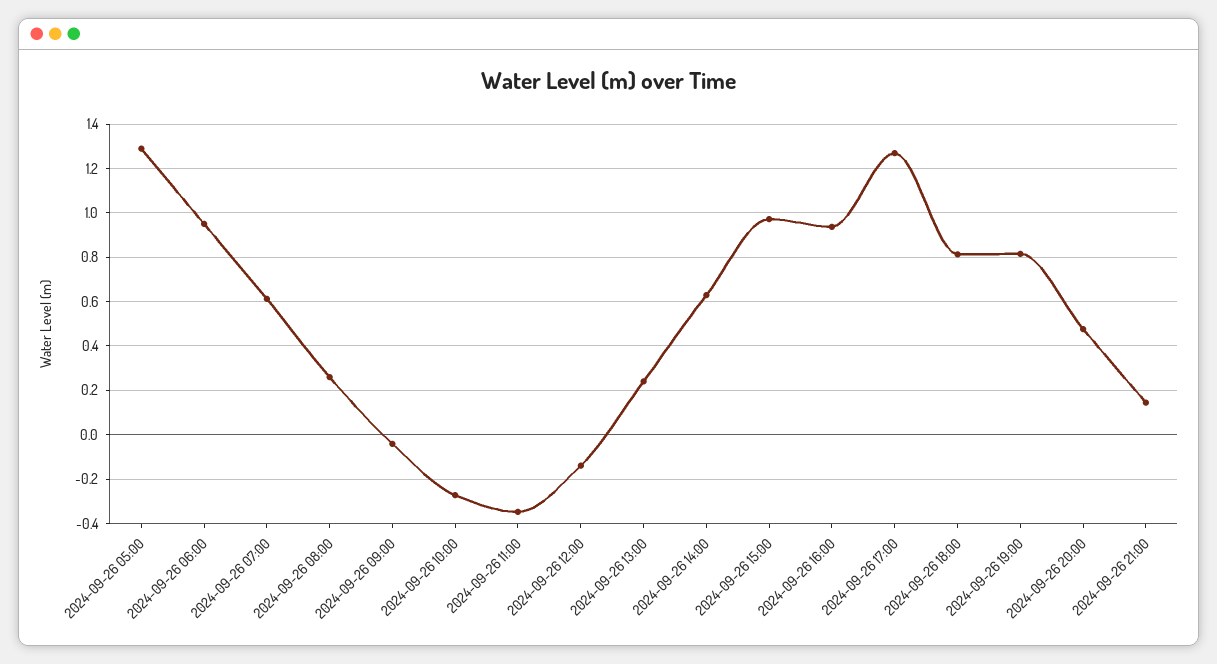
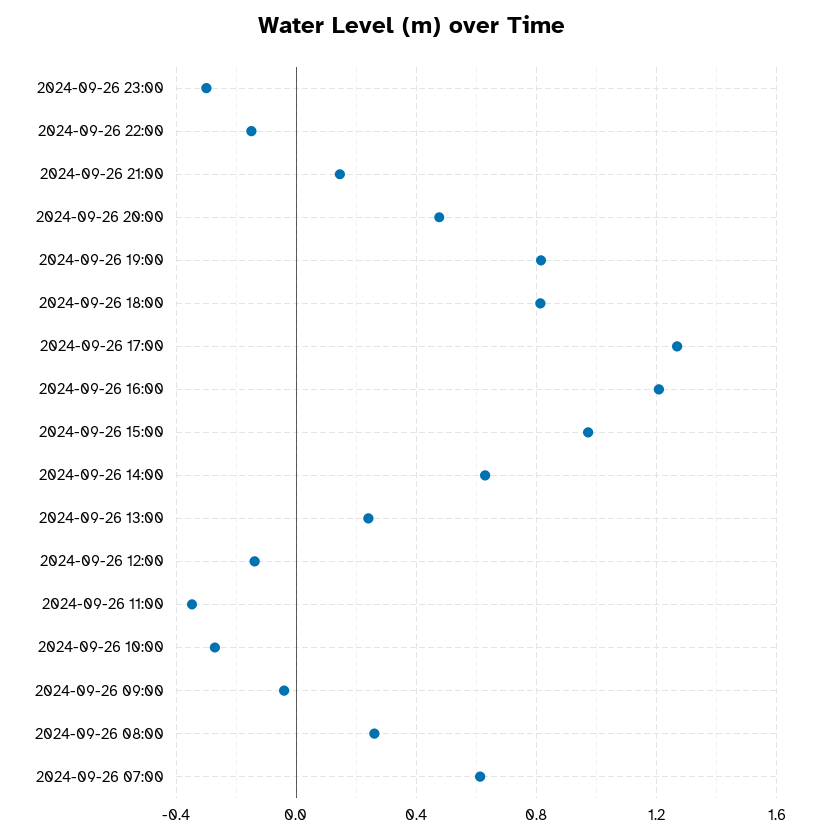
2024-09-26 05:00: 1.3 -> none
2024-09-26 06:00: 0.95 -> none
2024-09-26 16:00: 0.95 -> 1.2
2024-09-26 23:00: none -> -0.3
2024-09-26 22:00: none -> -0.15

